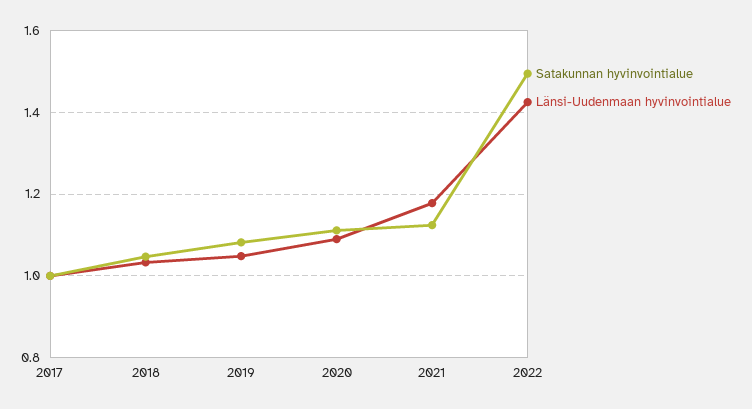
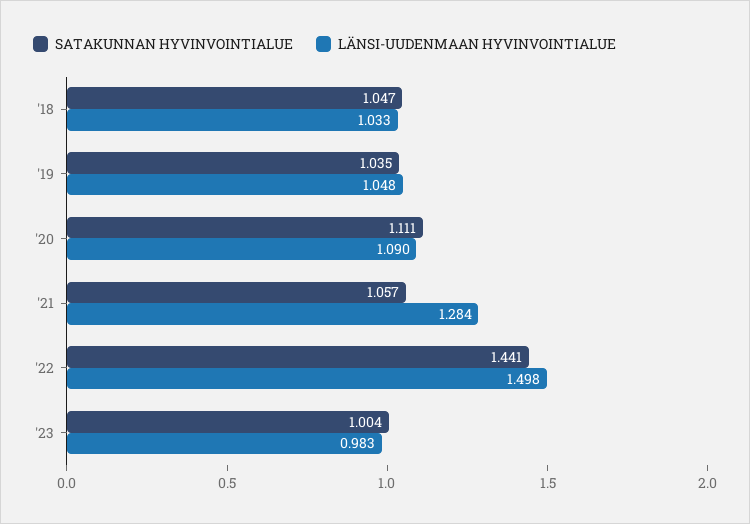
Satakunnan hyvinvointialue, 2017: 1 -> none
Länsi-Uudenmaan hyvinvointialue, 2017: 1 -> none
Satakunnan hyvinvointialue, 2019: 1.08 -> 1.035
Satakunnan hyvinvointialue, 2021: 1.12 -> 1.057
Länsi-Uudenmaan hyvinvointialue, 2021: 1.18 -> 1.284
Satakunnan hyvinvointialue, 2022: 1.5 -> 1.441
Länsi-Uudenmaan hyvinvointialue, 2022: 1.42 -> 1.498
Satakunnan hyvinvointialue, '23: none -> 1.004
Länsi-Uudenmaan hyvinvointialue, '23: none -> 0.983

